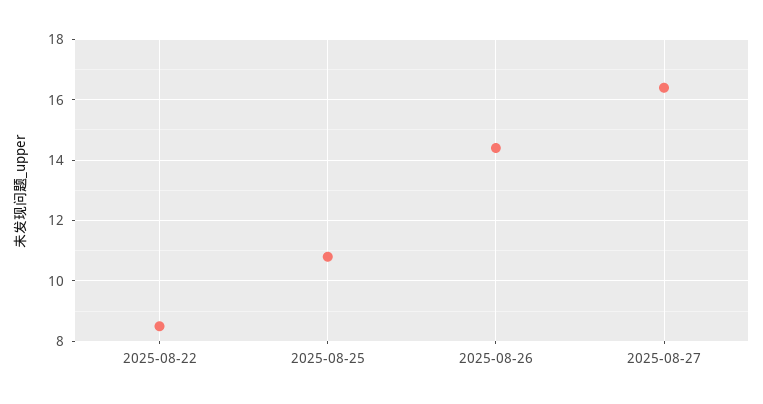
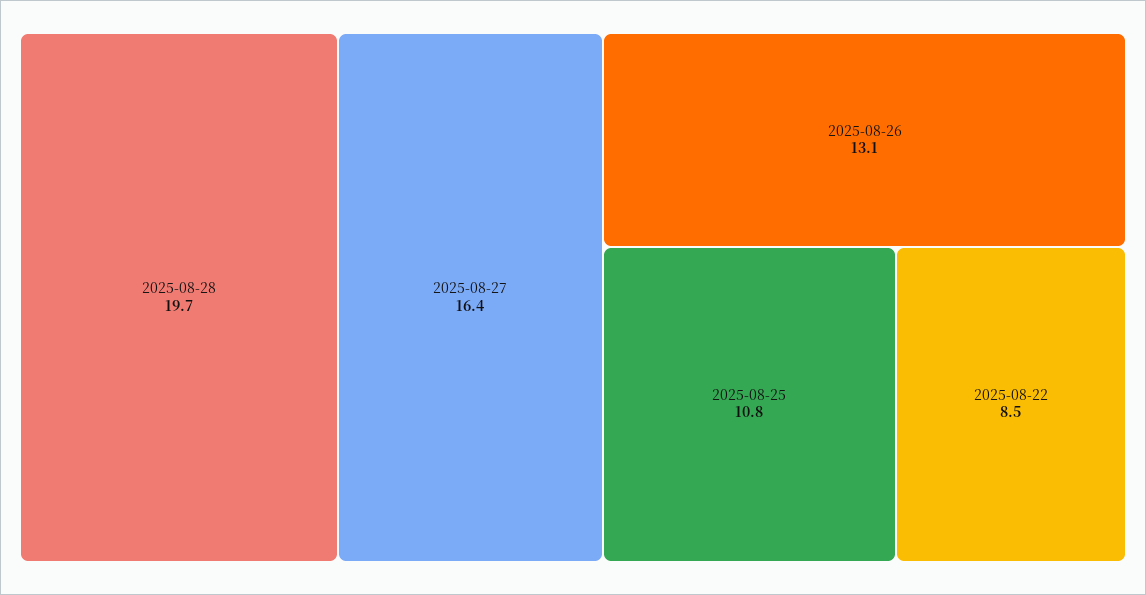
2025-08-26: 14.5 -> 13.1
2025-08-28: none -> 19.7

